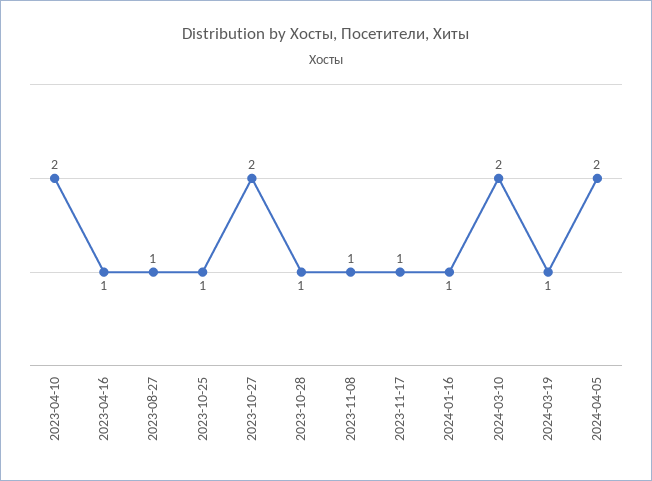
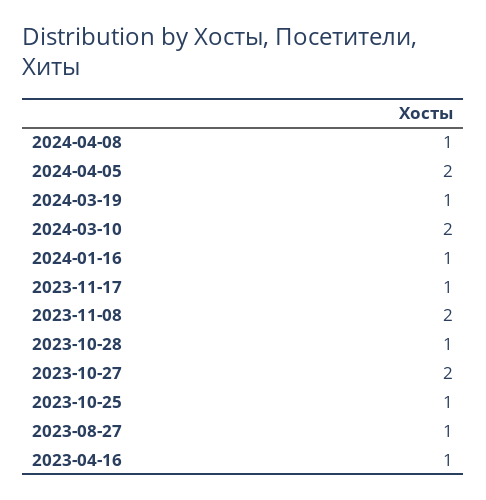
2023-04-10: 2 -> none
2023-11-08: 1 -> 2
2024-04-08: none -> 1

